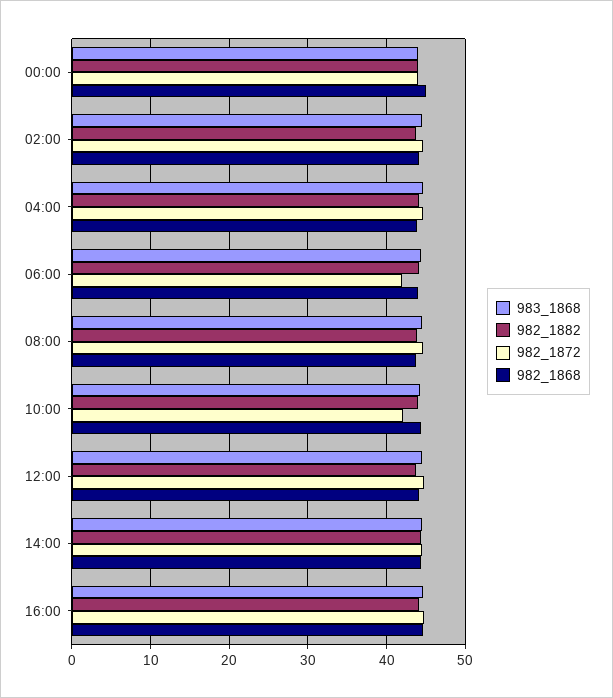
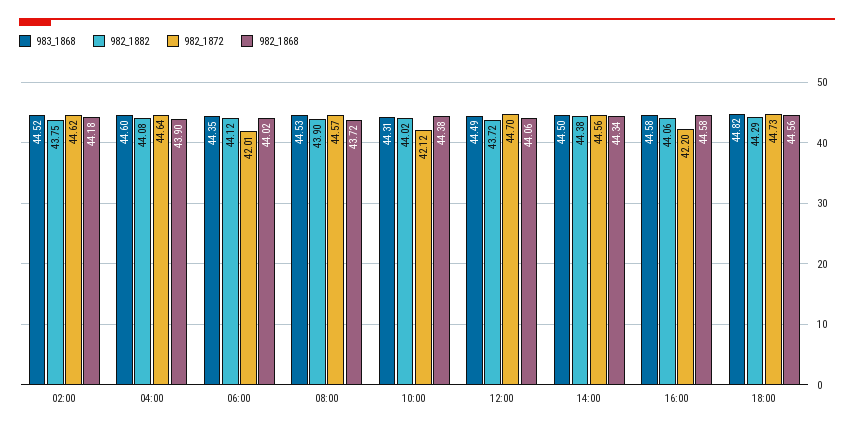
983_1868, 00:00: 44 -> none
982_1882, 00:00: 44 -> none
982_1872, 00:00: 44 -> none
982_1868, 00:00: 45 -> none
982_1872, 16:00: 45 -> 42.2
983_1868, 18:00: none -> 44.82
982_1882, 18:00: none -> 44.29
982_1872, 18:00: none -> 44.73
982_1868, 18:00: none -> 44.56

